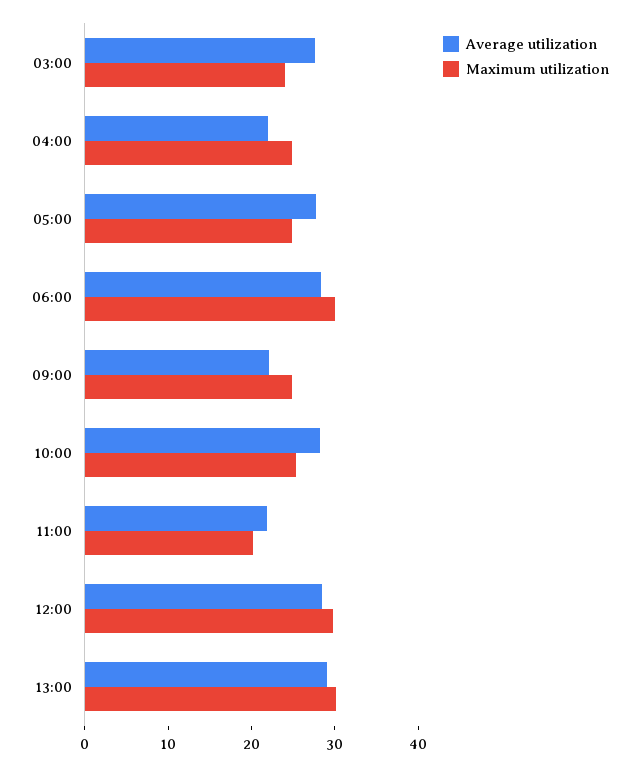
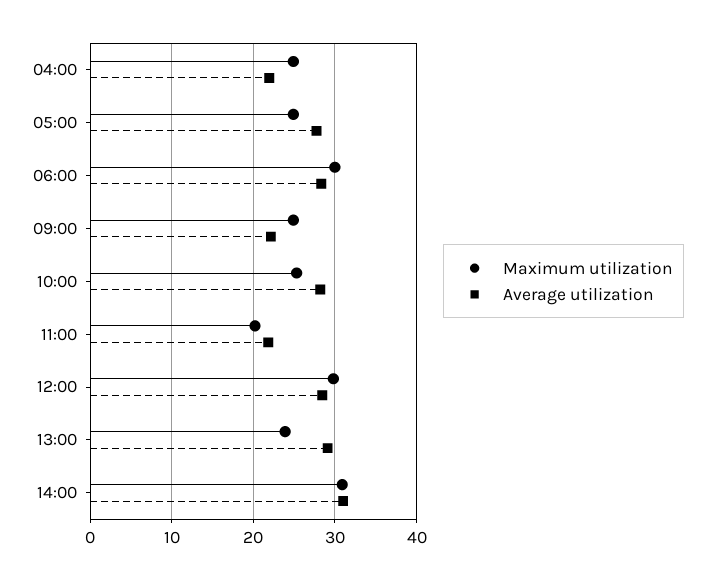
Average utilization, 03:00: 28 -> none
Maximum utilization, 03:00: 24 -> none
Maximum utilization, 13:00: 30 -> 24
Maximum utilization, 14:00: none -> 31
Average utilization, 14:00: none -> 31

